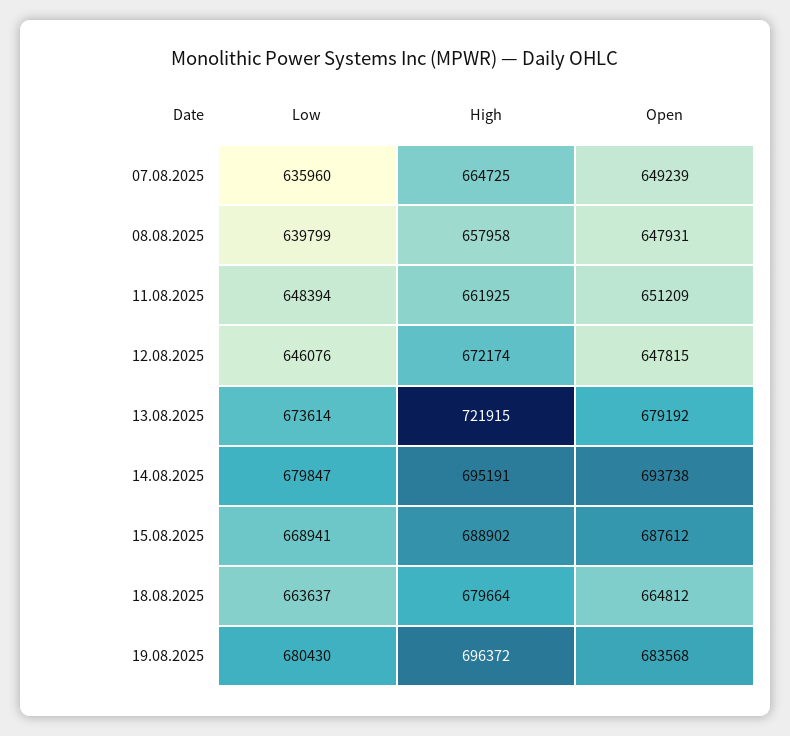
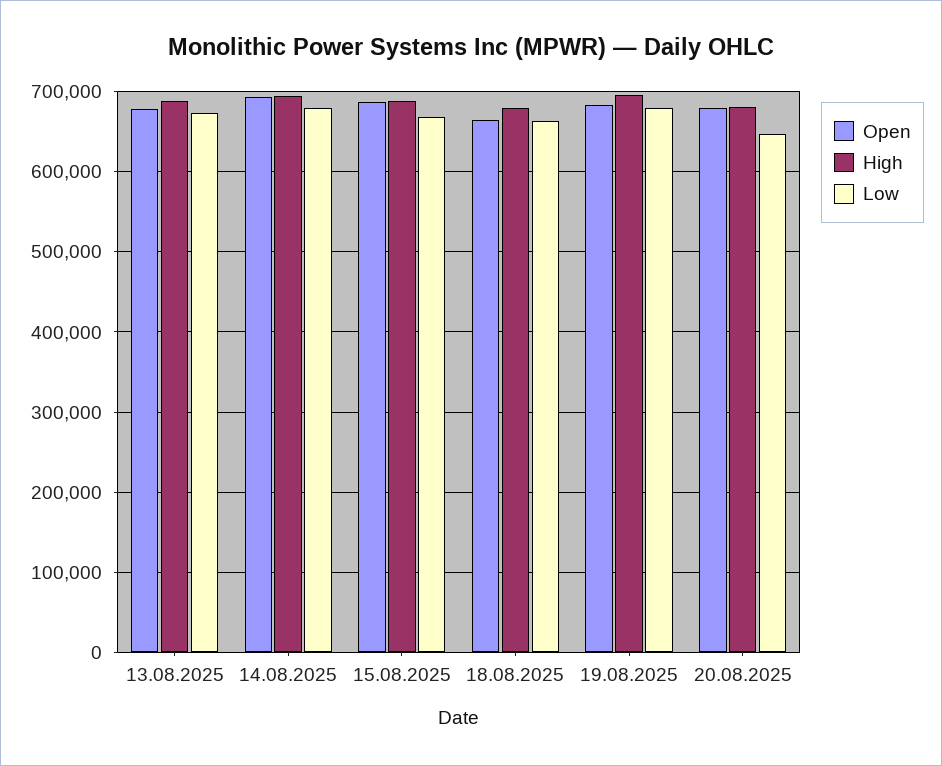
Low, 07.08.2025: 635960 -> none
High, 07.08.2025: 664725 -> none
Open, 07.08.2025: 649239 -> none
Low, 08.08.2025: 639799 -> none
High, 08.08.2025: 657958 -> none
Open, 08.08.2025: 647931 -> none
Low, 11.08.2025: 648394 -> none
High, 11.08.2025: 661925 -> none
Open, 11.08.2025: 651209 -> none
Low, 12.08.2025: 646076 -> none
High, 12.08.2025: 672174 -> none
Open, 12.08.2025: 647815 -> none
High, 13.08.2025: 721915 -> 690000
Open, 20.08.2025: none -> 680000
High, 20.08.2025: none -> 680000
Low, 20.08.2025: none -> 650000

